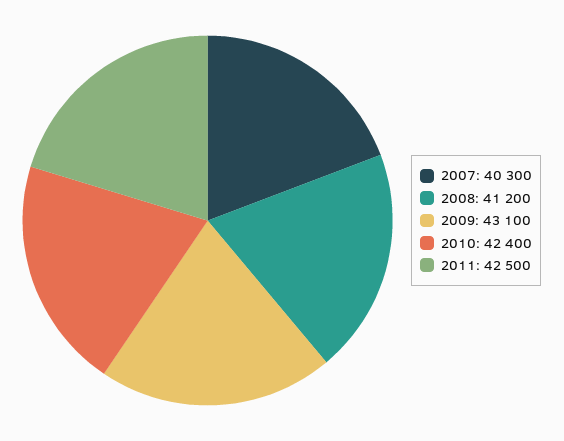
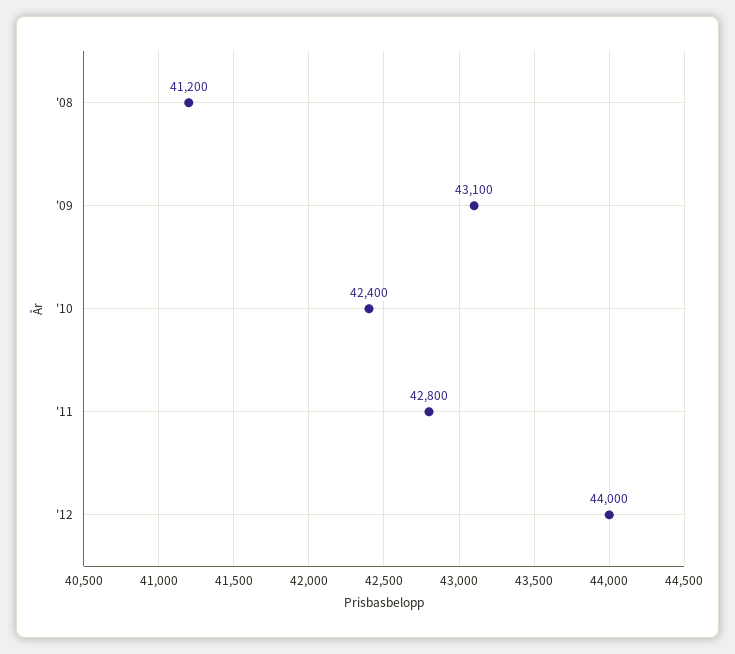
2007: 40300 -> none
2011: 42500 -> 42800
'12: none -> 44000

